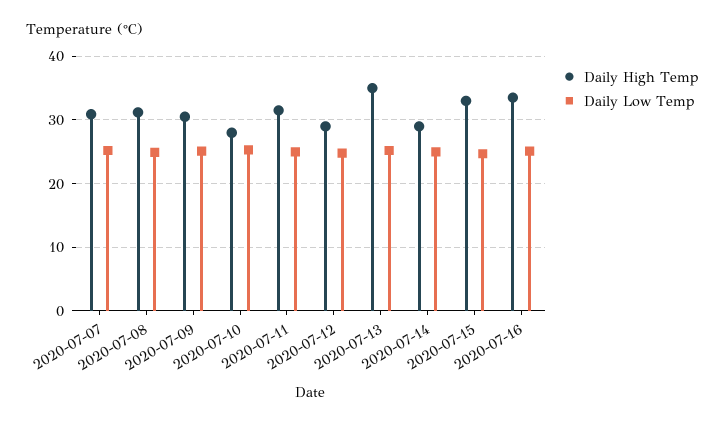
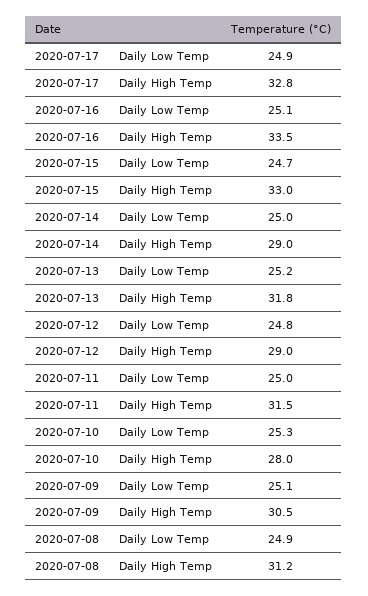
Daily High Temp, 2020-07-07: 31 -> none
Daily Low Temp, 2020-07-07: 25 -> none
Daily High Temp, 2020-07-13: 35 -> 31.8
Daily Low Temp, 2020-07-17: none -> 24.9
Daily High Temp, 2020-07-17: none -> 32.8

